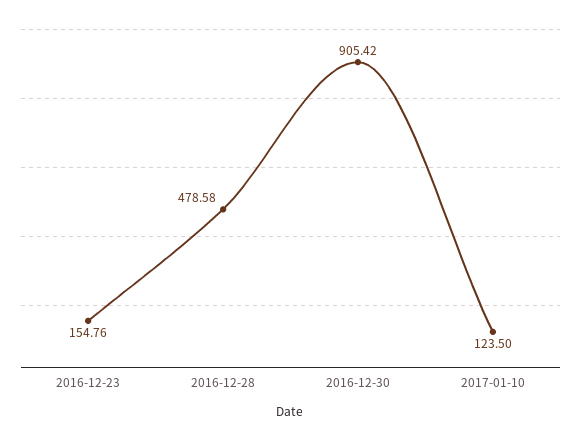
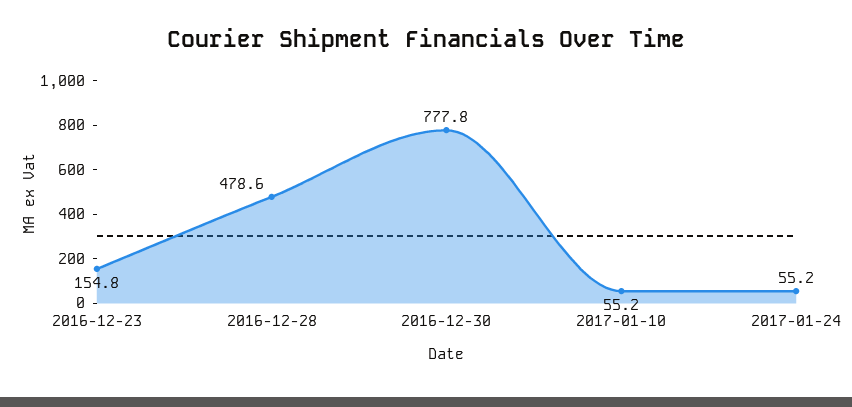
2016-12-30: 905.42 -> 777.8
2017-01-10: 123.5 -> 55.2
2017-01-24: none -> 55.2

